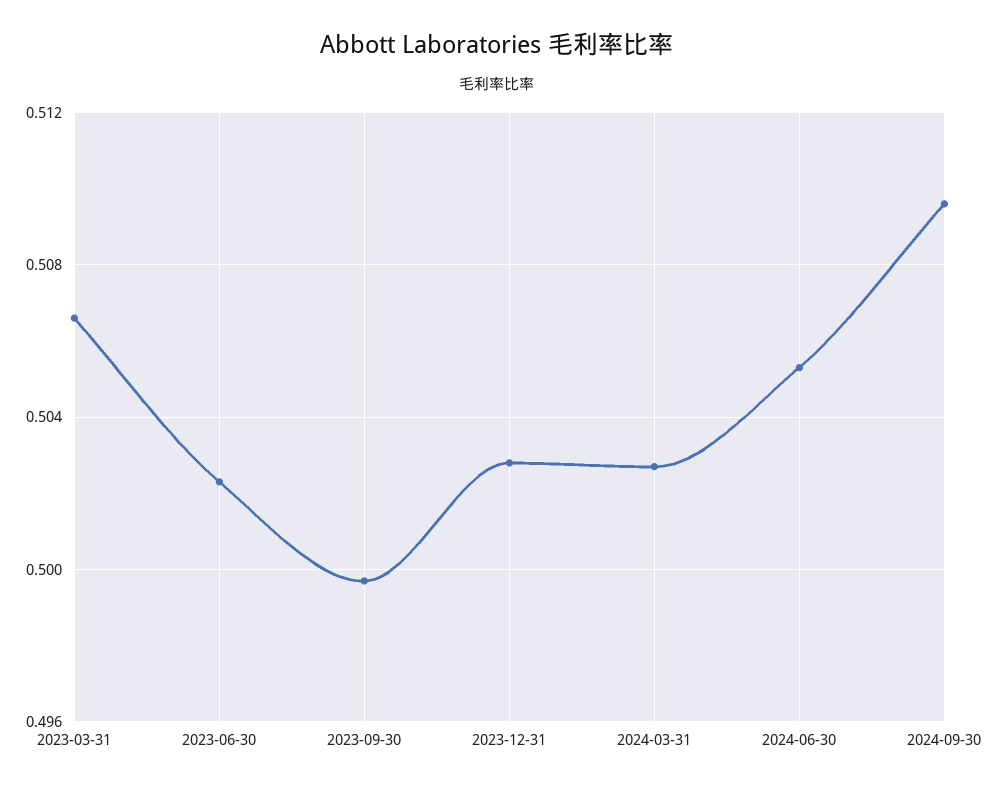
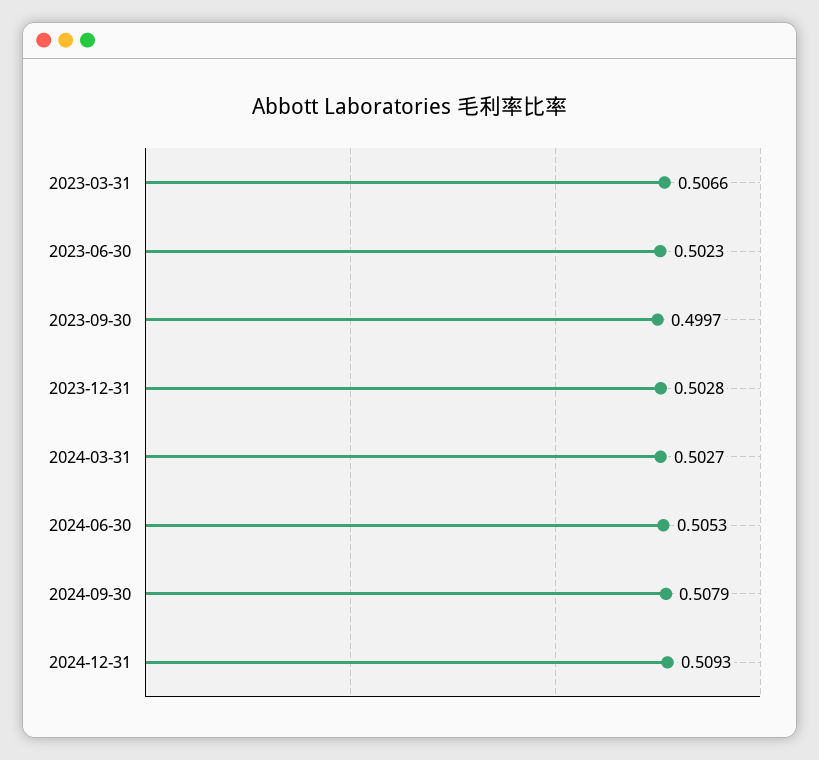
2024-09-30: 0.5095 -> 0.5079
2024-12-31: none -> 0.5093

